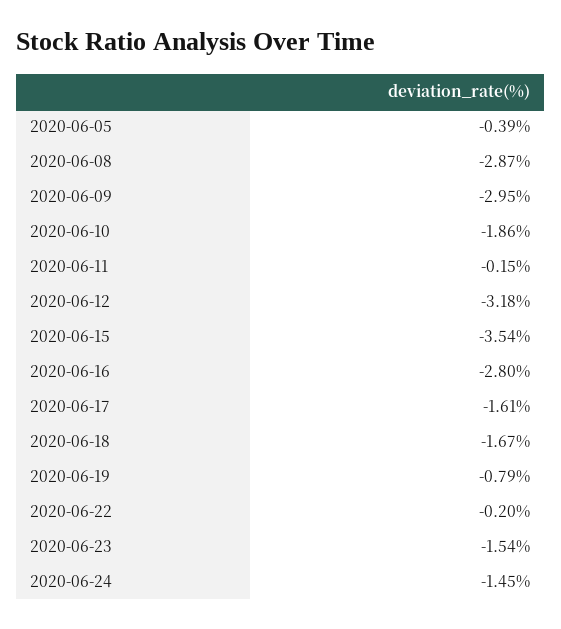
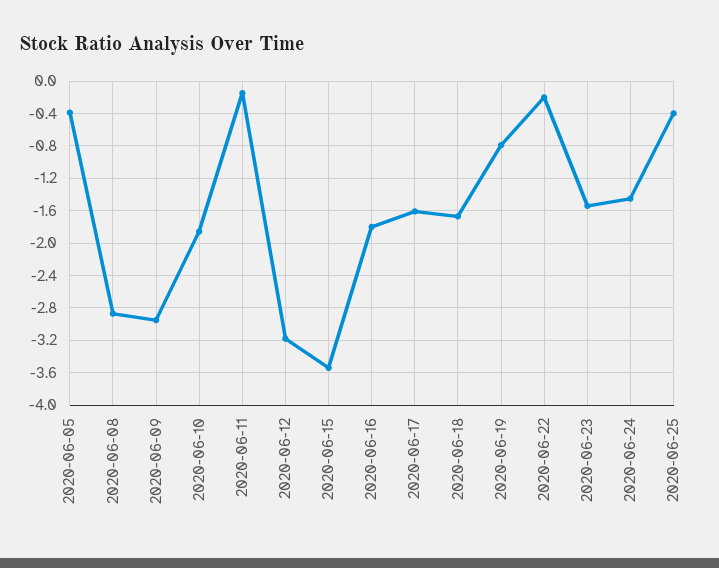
2020-06-16: -2.8 -> -1.8
2020-06-25: none -> -0.4

